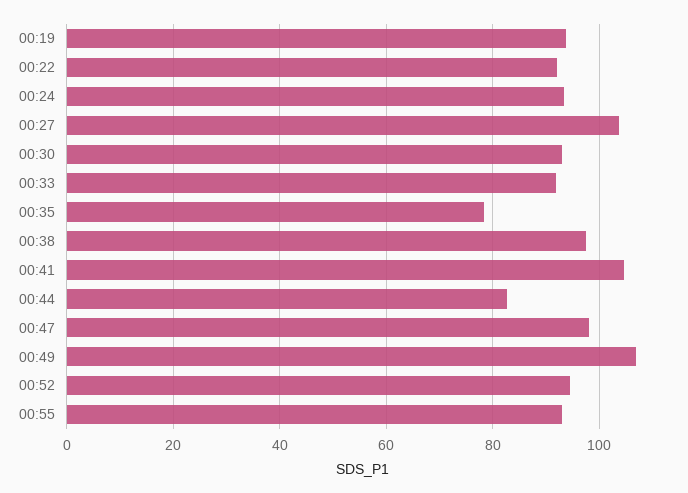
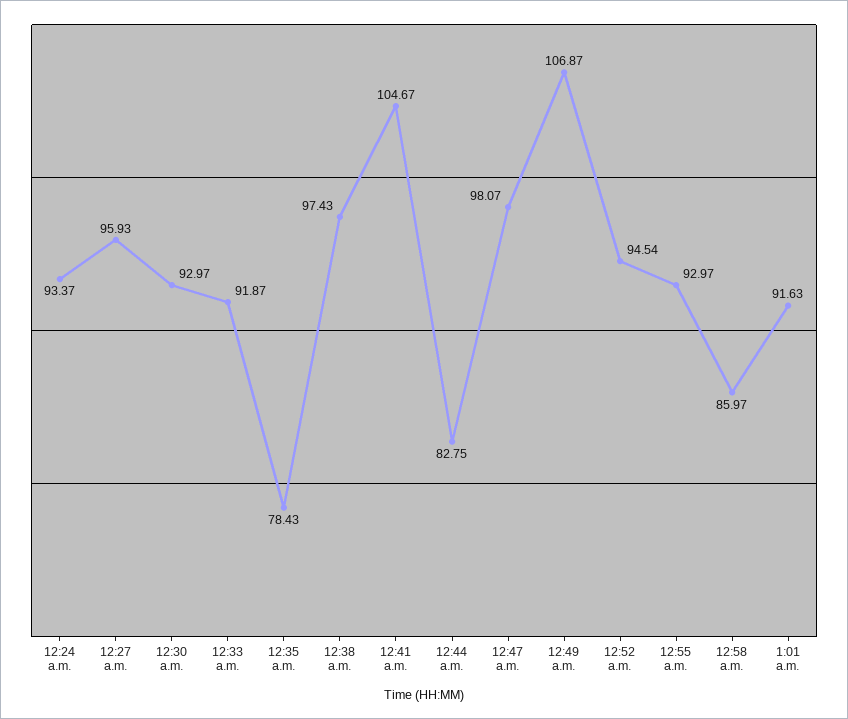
00:19: 94 -> none
00:22: 92 -> none
00:27: 104 -> 95.93
12:58 a.m.: none -> 85.97
1:01 a.m.: none -> 91.63

